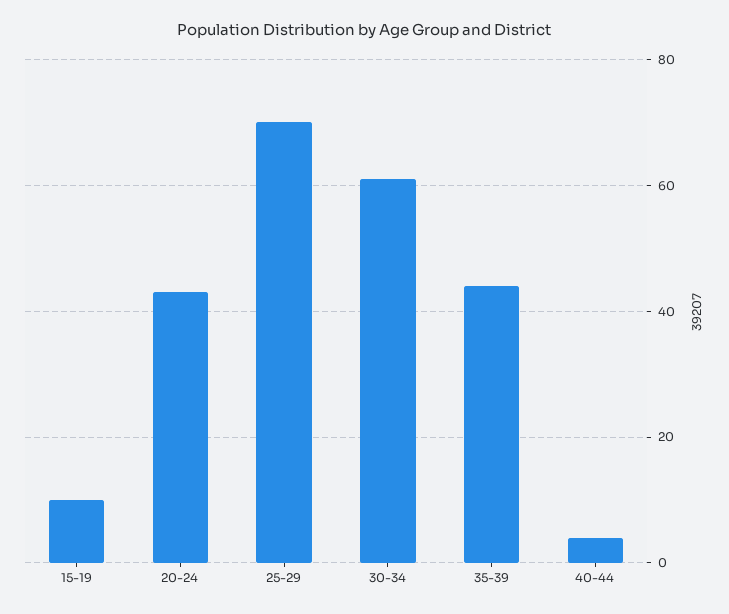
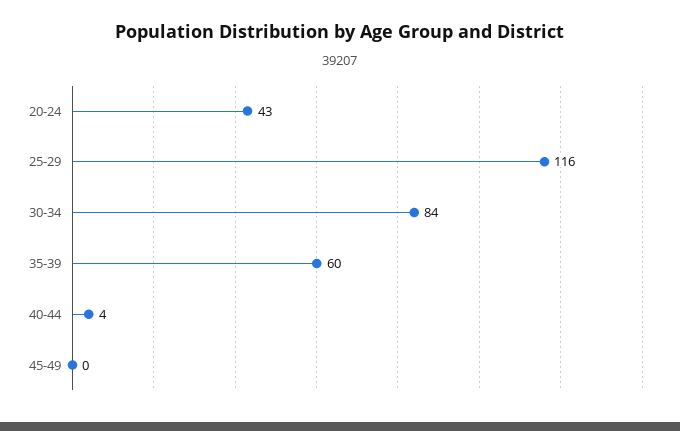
15-19: 10 -> none
25-29: 70 -> 116
30-34: 60 -> 84
35-39: 45 -> 60
45-49: none -> 0

